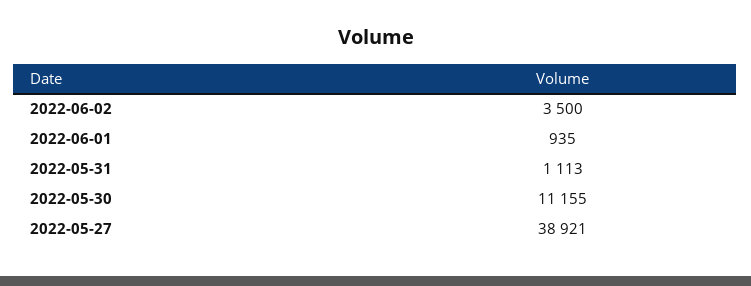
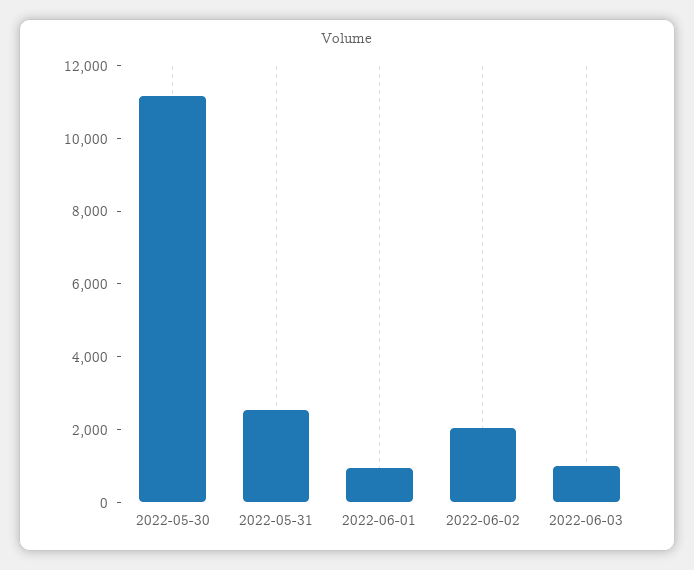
2022-06-02: 3500 -> 2000
2022-05-31: 1113 -> 2500
2022-05-27: 38921 -> none
2022-06-03: none -> 1000

